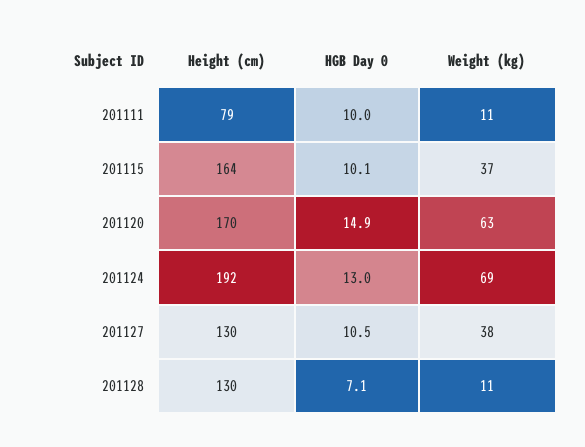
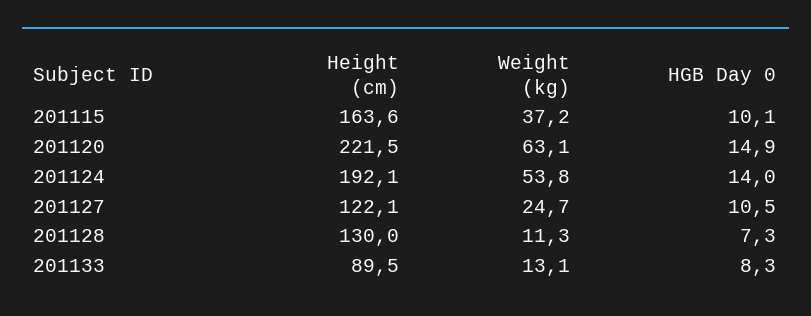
Height (cm), 201111: 79 -> none
HGB Day 0, 201111: 10 -> none
Weight (kg), 201111: 11 -> none
Height (cm), 201120: 170 -> 221.5
HGB Day 0, 201124: 13 -> 14
Weight (kg), 201124: 69 -> 53.8
Height (cm), 201127: 130 -> 122.1
Weight (kg), 201127: 38 -> 24.7
HGB Day 0, 201128: 7.1 -> 7.3
Height (cm), 201133: none -> 89.5
Weight (kg), 201133: none -> 13.1
HGB Day 0, 201133: none -> 8.3

